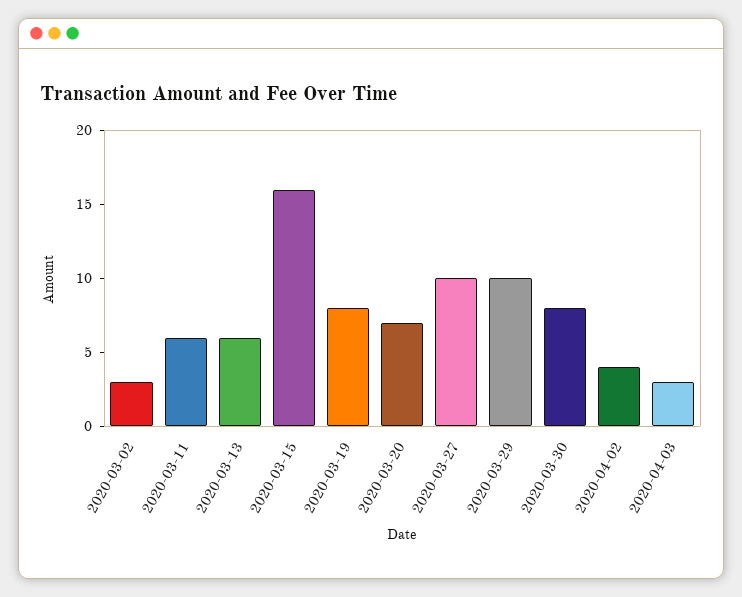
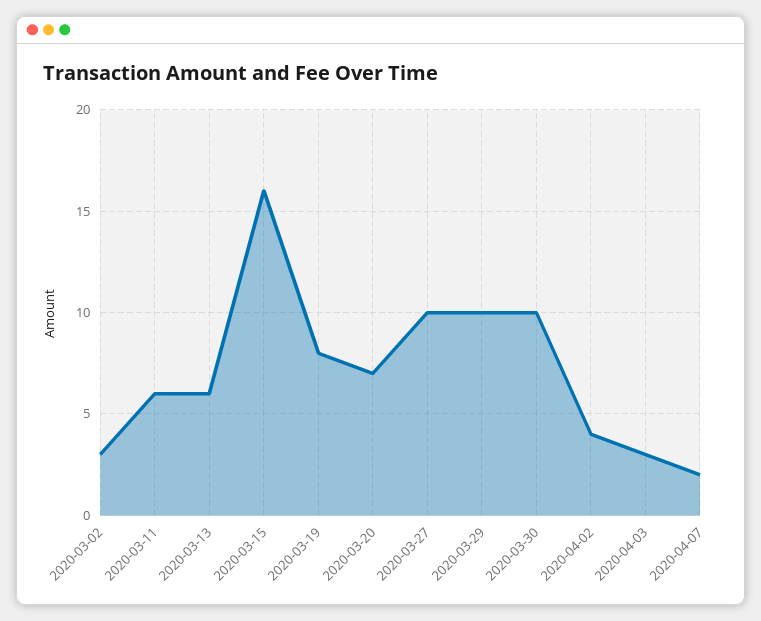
2020-03-30: 8 -> 10
2020-04-07: none -> 2

